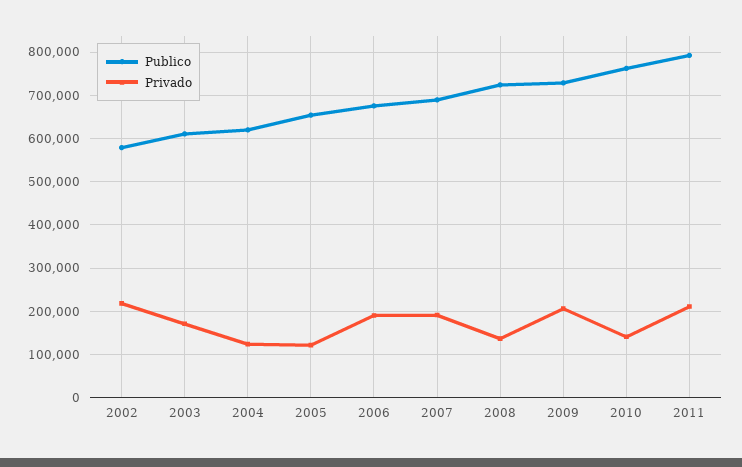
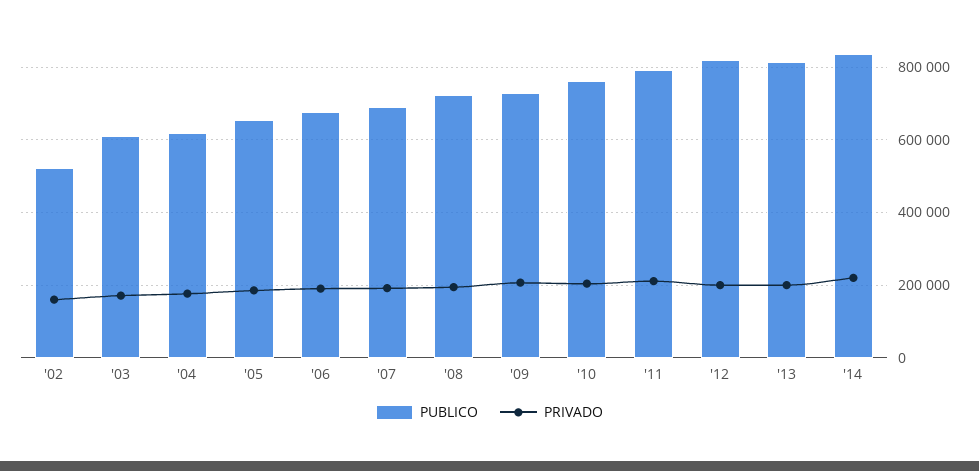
Publico, 2002: 580000 -> 520000
Privado, 2002: 220000 -> 160000
Privado, 2004: 120000 -> 180000
Privado, 2005: 120000 -> 180000
Privado, 2008: 140000 -> 200000
Privado, 2010: 140000 -> 200000
Publico, '12: none -> 820000
Privado, '12: none -> 200000
Publico, '13: none -> 820000
Privado, '13: none -> 200000
Publico, '14: none -> 840000
Privado, '14: none -> 220000

